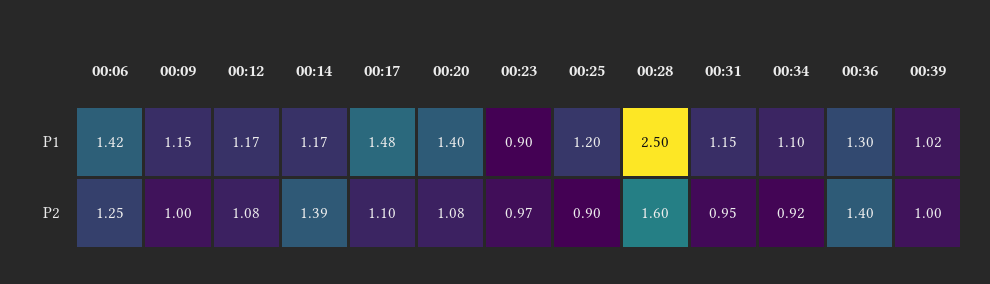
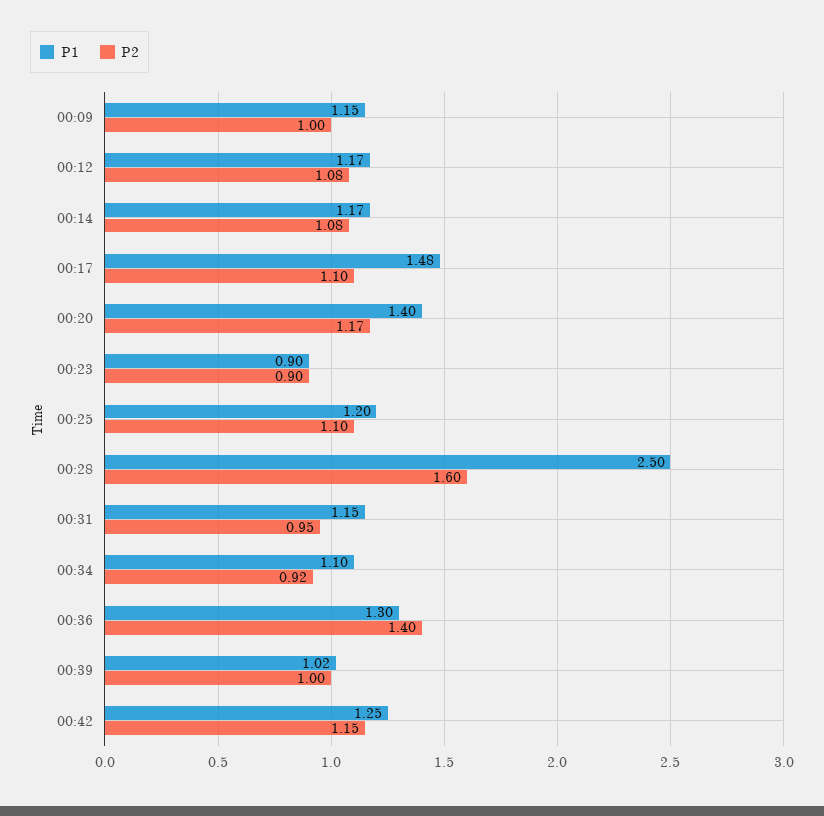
P1, 00:06: 1.42 -> none
P2, 00:06: 1.25 -> none
P2, 00:14: 1.39 -> 1.08
P2, 00:20: 1.08 -> 1.17
P2, 00:23: 0.97 -> 0.9
P2, 00:25: 0.9 -> 1.1
P1, 00:42: none -> 1.25
P2, 00:42: none -> 1.15

